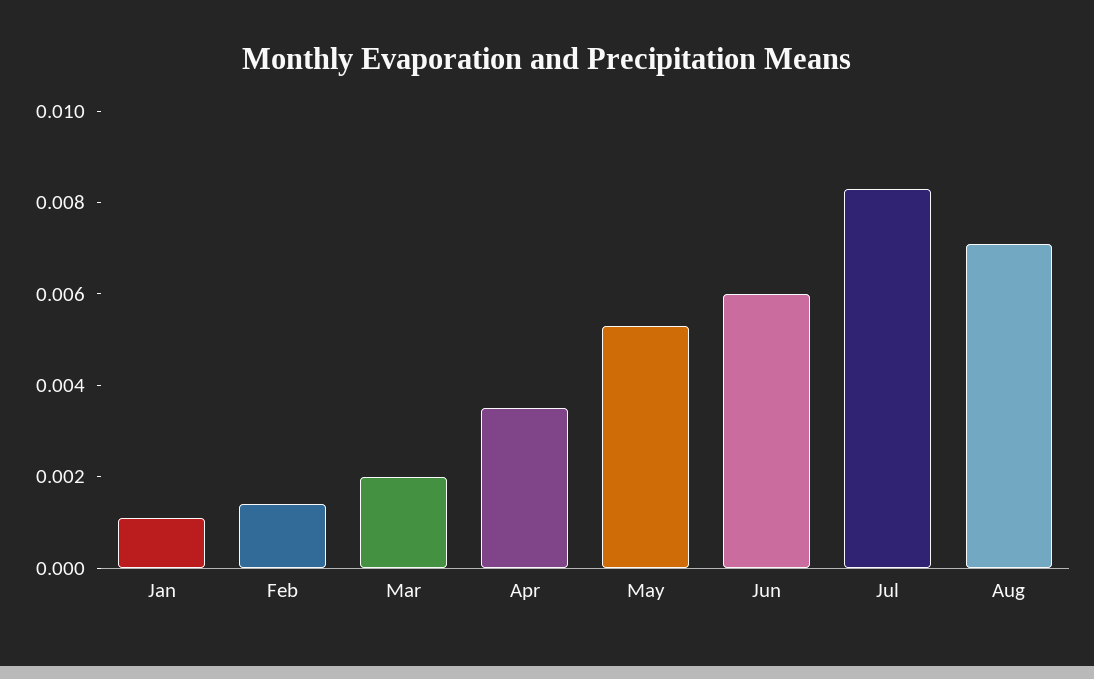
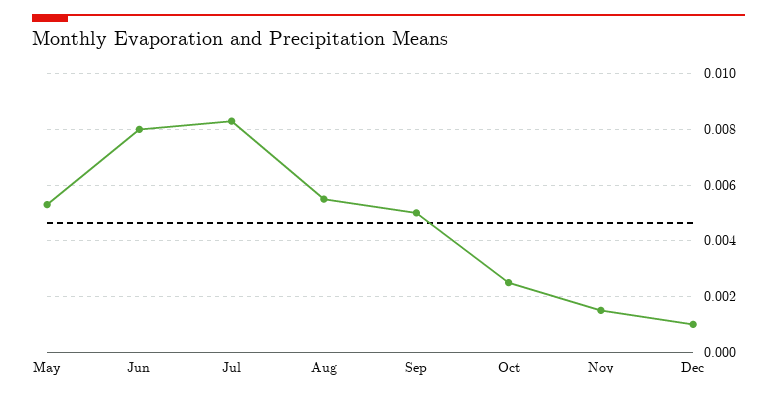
Jan: 0.001 -> none
Feb: 0.0015 -> none
Mar: 0.002 -> none
Apr: 0.0035 -> none
Jun: 0.006 -> 0.008
Aug: 0.007 -> 0.0055
Sep: none -> 0.005
Oct: none -> 0.0025
Nov: none -> 0.0015
Dec: none -> 0.001

